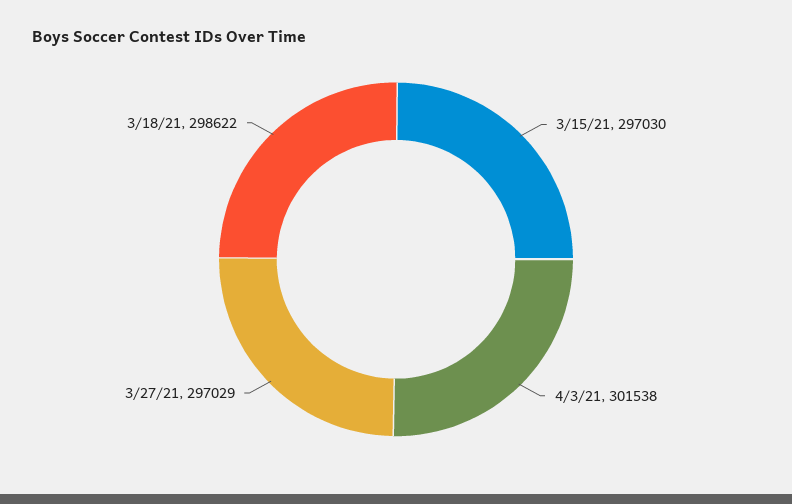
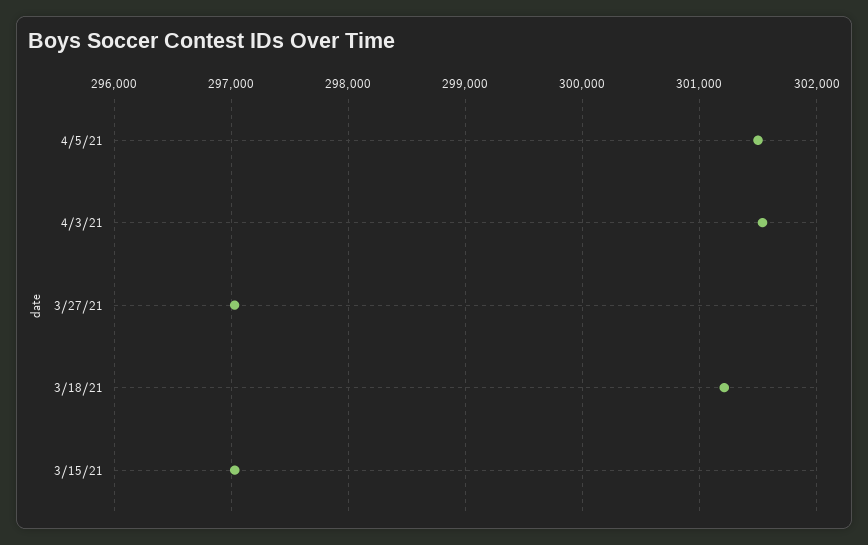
3/18/21: 298622 -> 301200
4/5/21: none -> 301500

